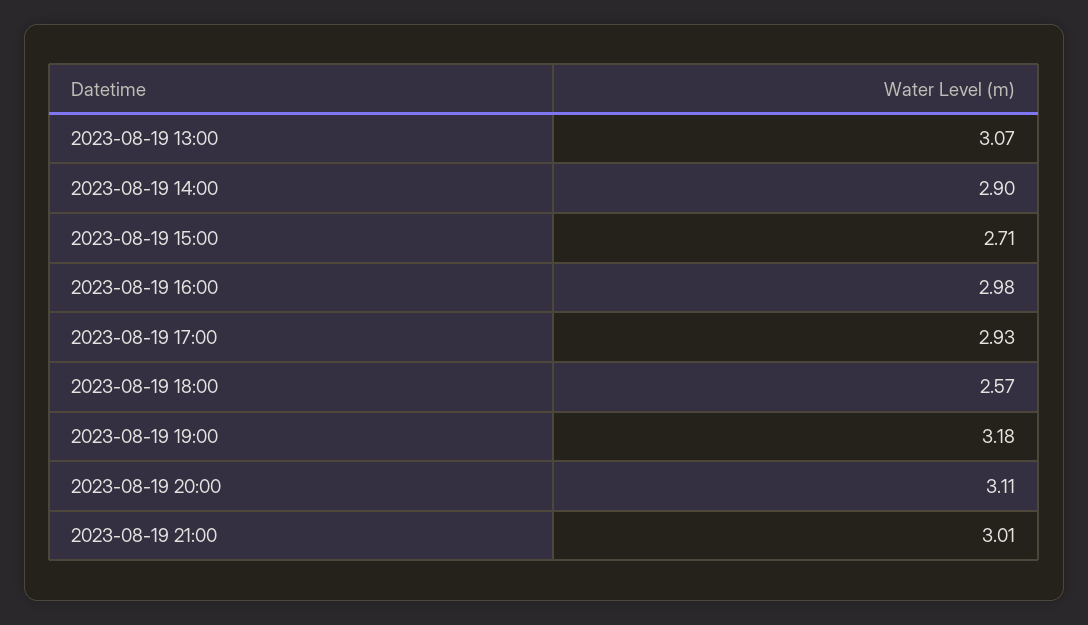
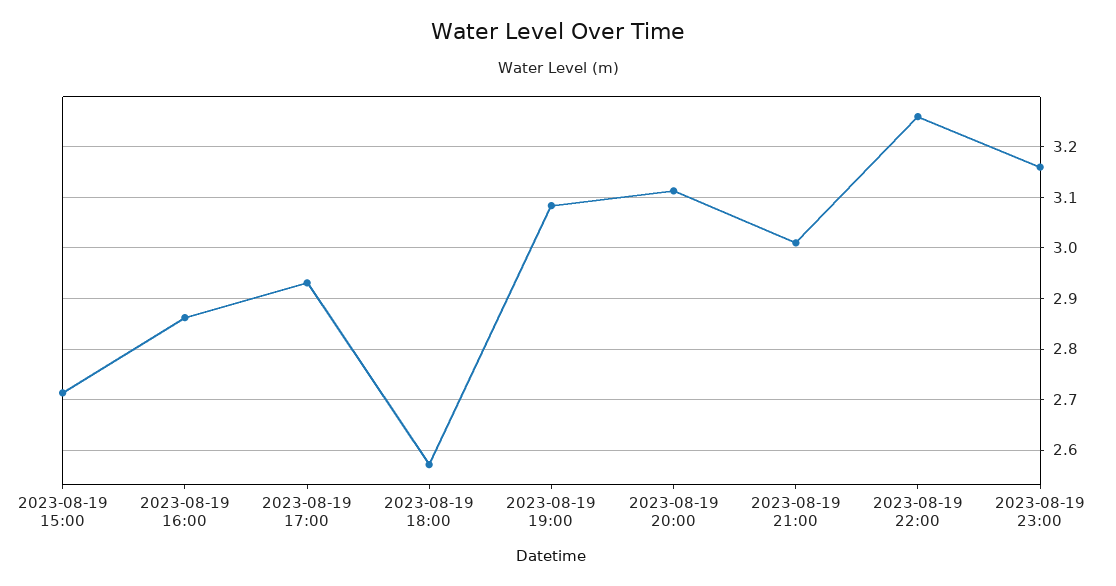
2023-08-19 13:00: 3.07 -> none
2023-08-19 14:00: 2.9 -> none
2023-08-19 16:00: 2.98 -> 2.86
2023-08-19 19:00: 3.18 -> 3.08
2023-08-19 22:00: none -> 3.26
2023-08-19 23:00: none -> 3.16

